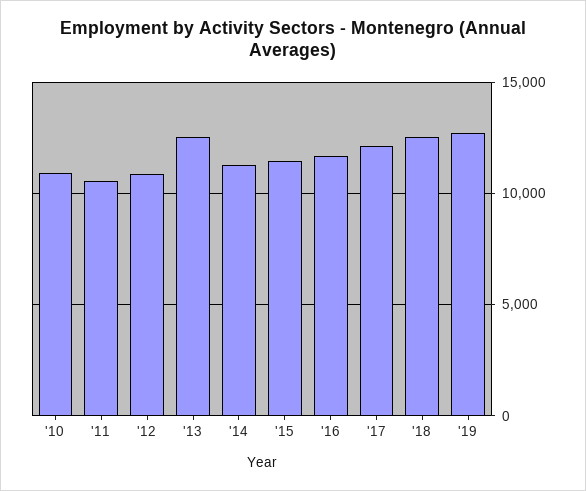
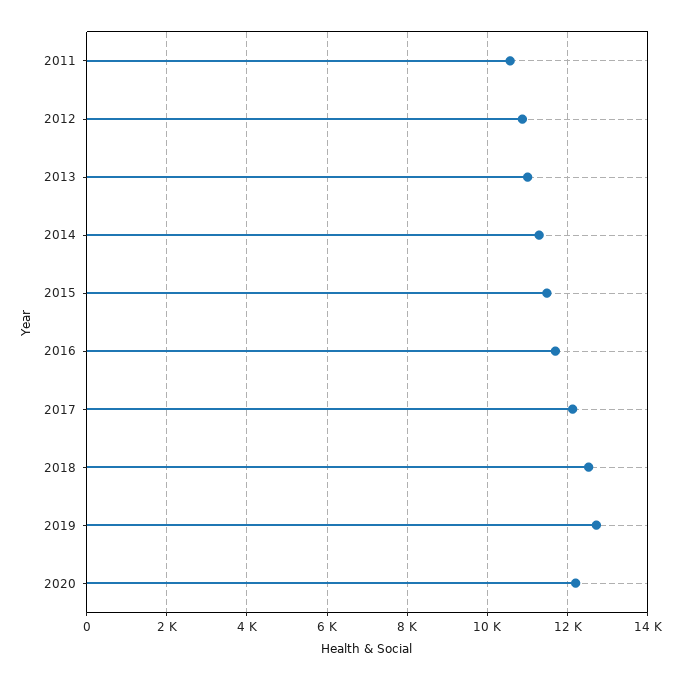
'10: 11000 -> none
'13: 12500 -> 11000
2020: none -> 12200

